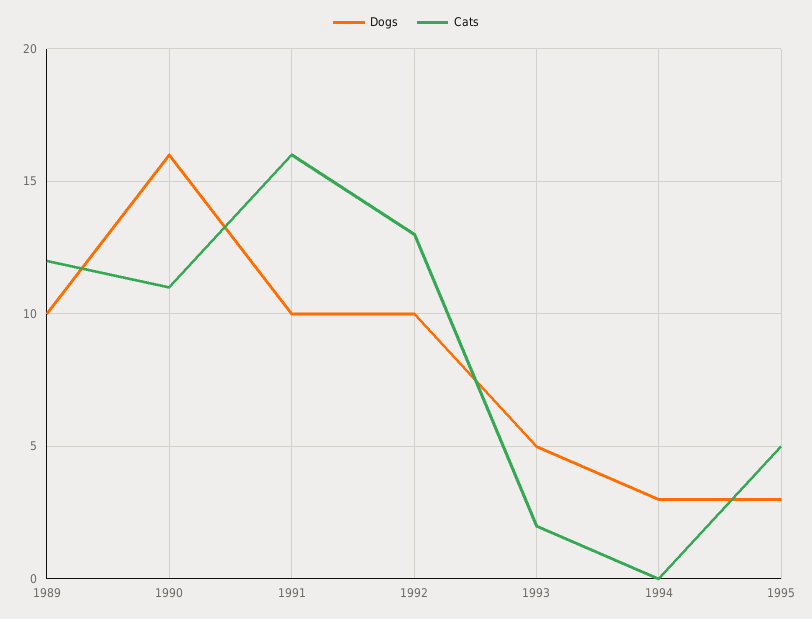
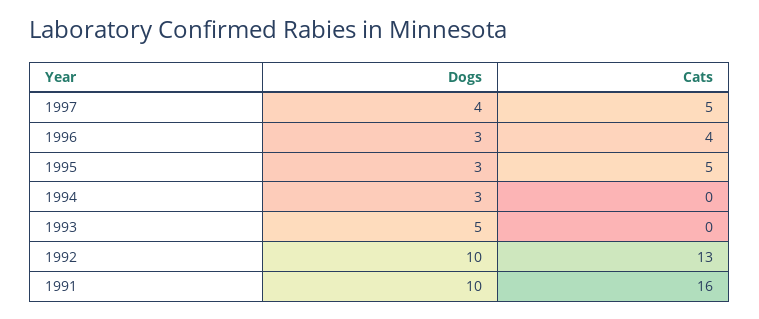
Dogs, 1989: 10 -> none
Cats, 1989: 12 -> none
Dogs, 1990: 16 -> none
Cats, 1990: 11 -> none
Cats, 1993: 2 -> 0
Dogs, 1997: none -> 4
Cats, 1997: none -> 5
Dogs, 1996: none -> 3
Cats, 1996: none -> 4

